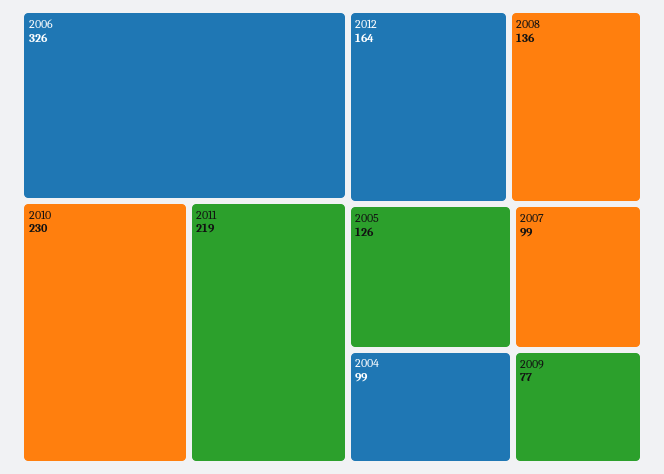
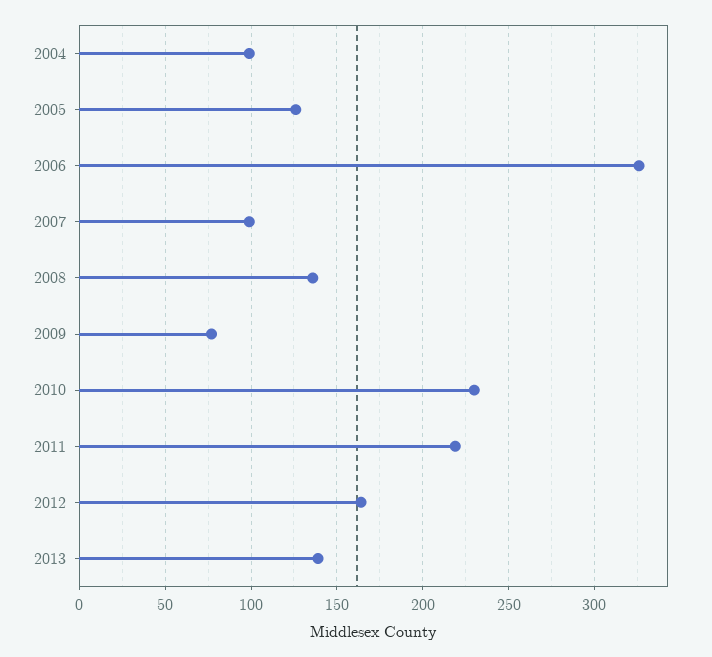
2013: none -> 140

